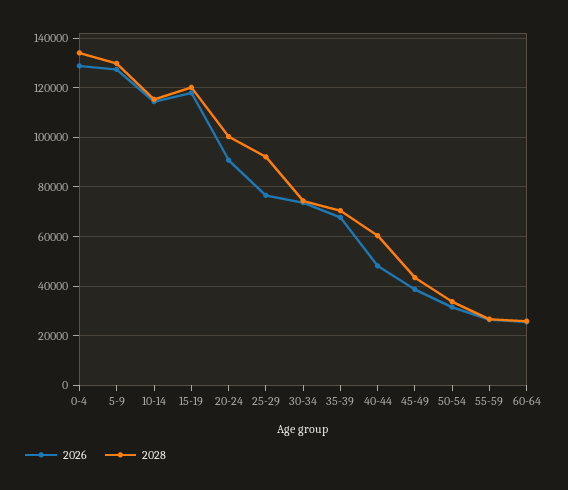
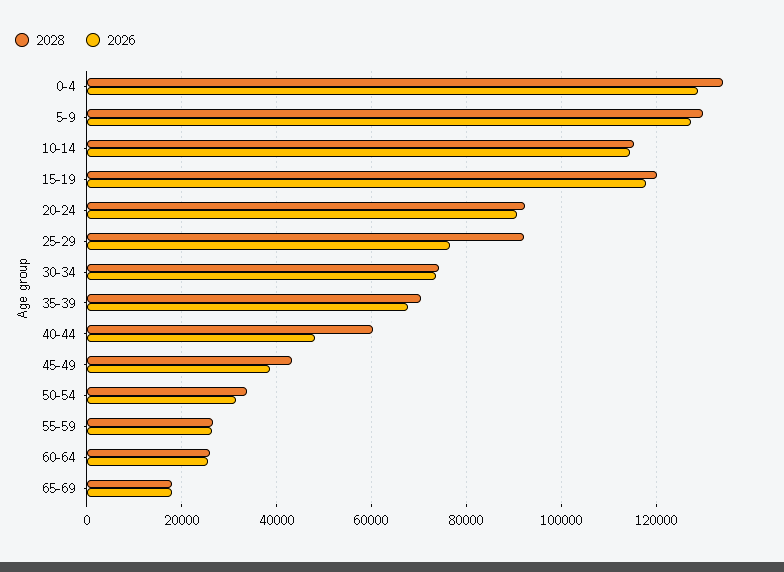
2028, 20-24: 100000 -> 92000
2028, 65-69: none -> 18000
2026, 65-69: none -> 18000

